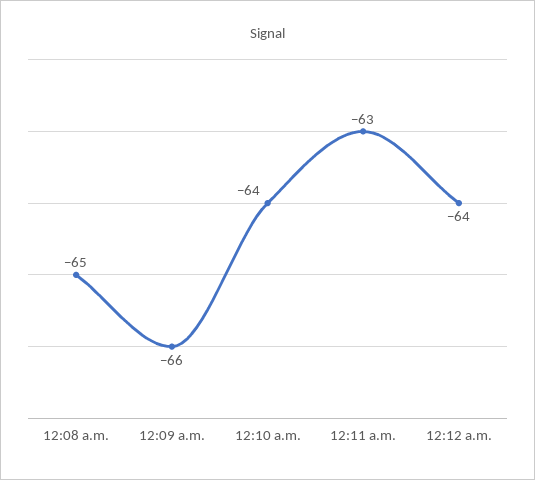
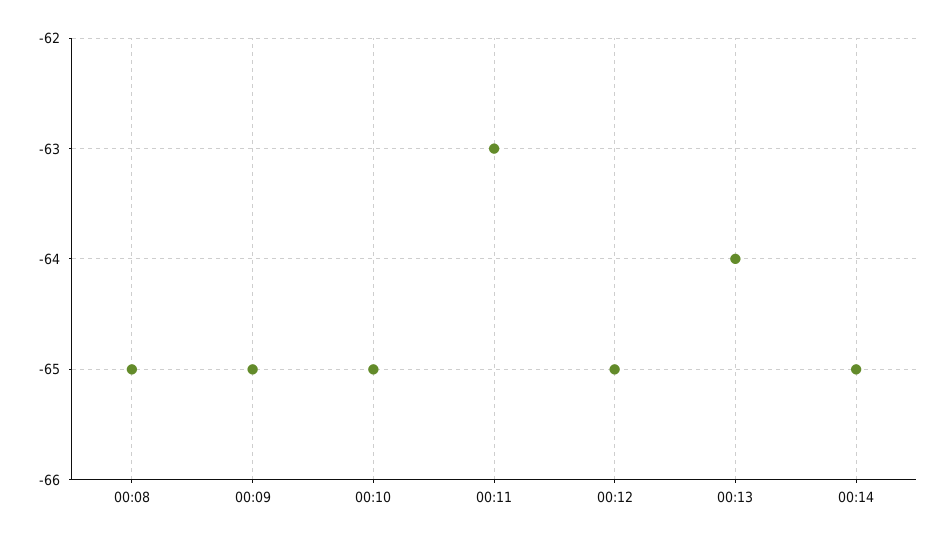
12:09 a.m.: -66 -> -65
12:10 a.m.: -64 -> -65
12:12 a.m.: -64 -> -65
00:13: none -> -64
00:14: none -> -65

